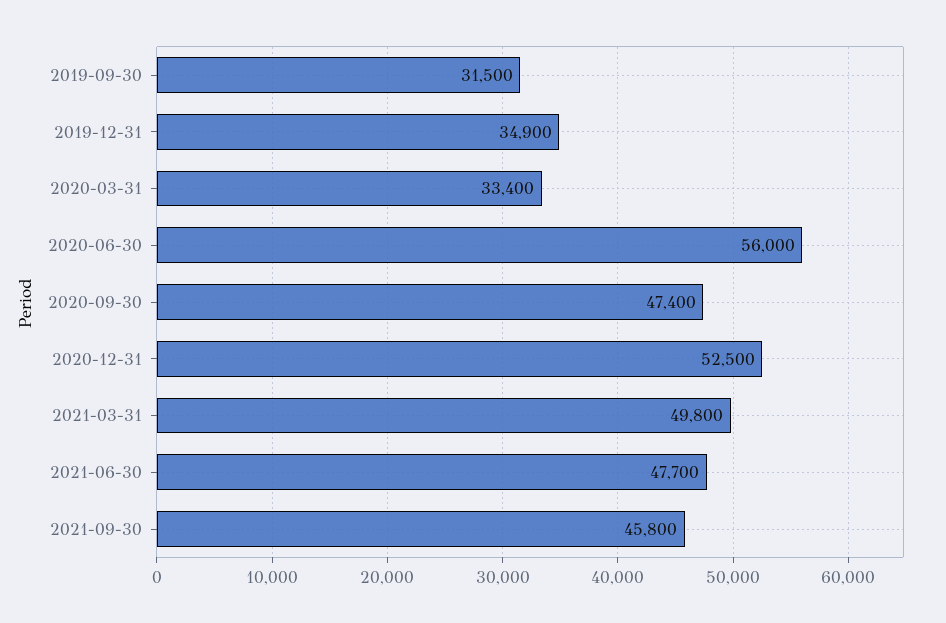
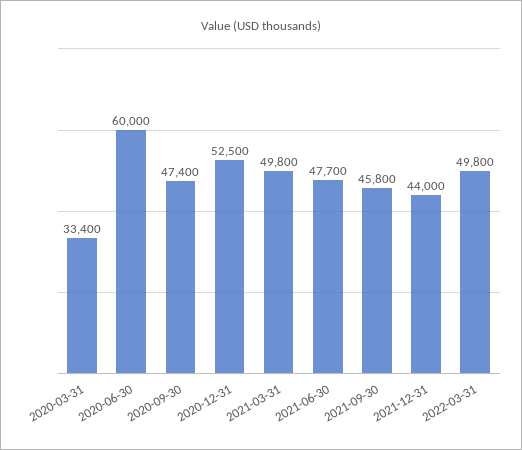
2019-09-30: 31500 -> none
2019-12-31: 34900 -> none
2020-06-30: 56000 -> 60000
2021-12-31: none -> 44000
2022-03-31: none -> 49800

